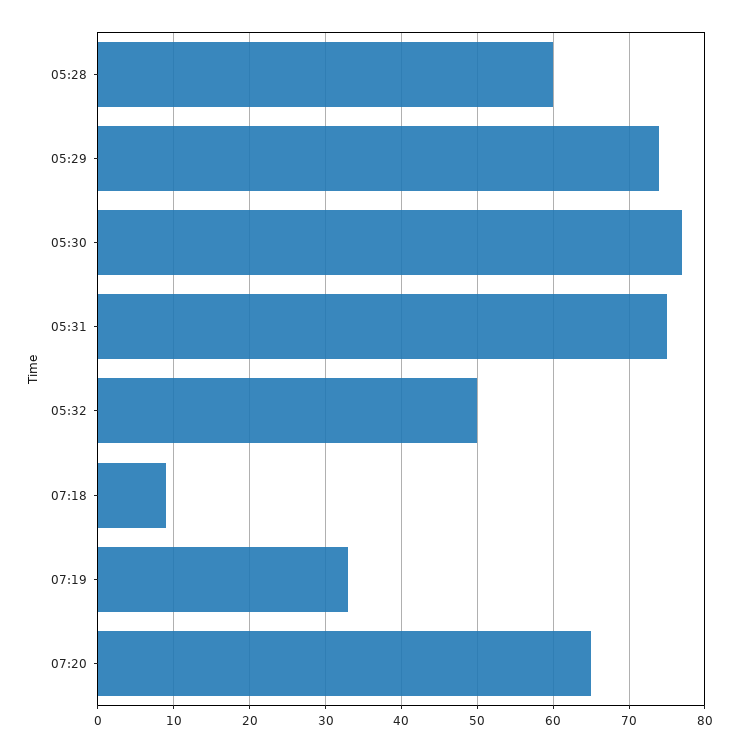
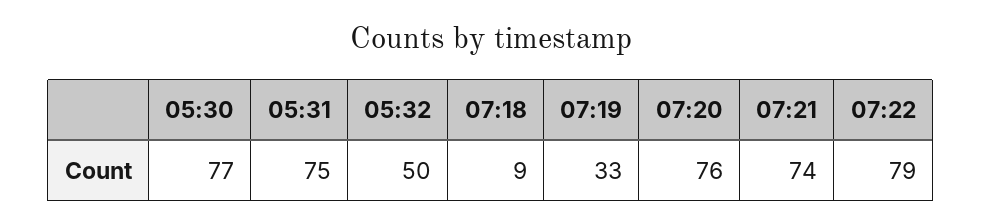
05:28: 60 -> none
05:29: 74 -> none
07:20: 65 -> 76
07:21: none -> 74
07:22: none -> 79

